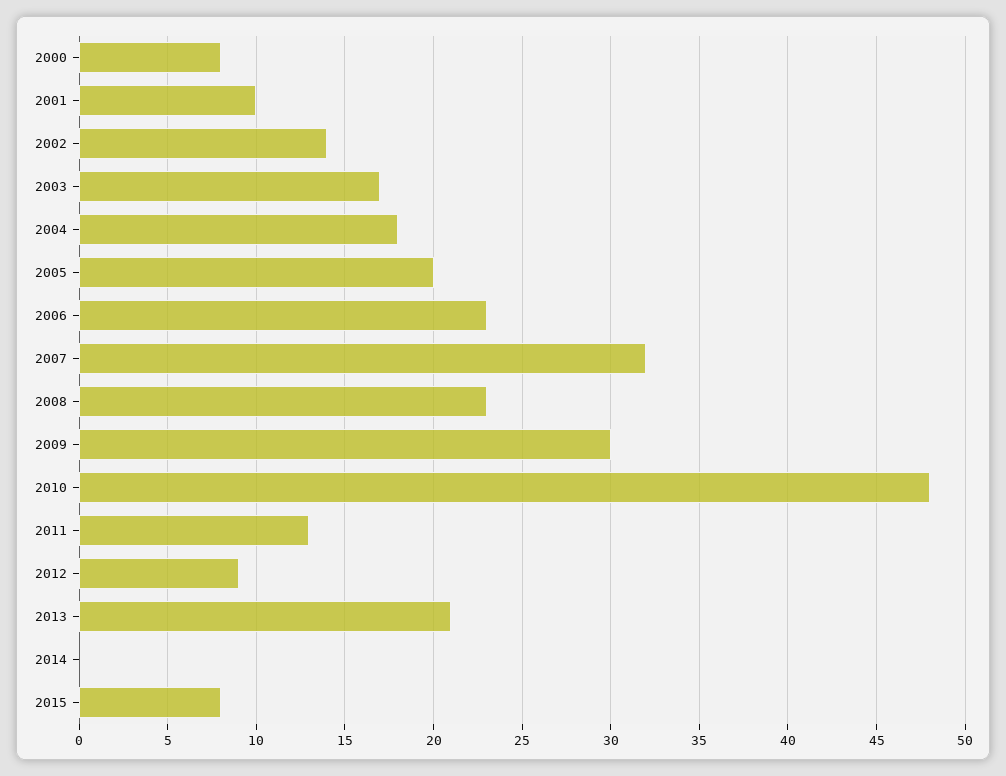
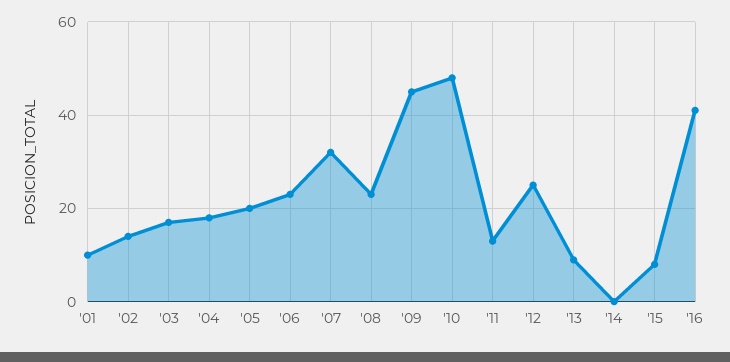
2000: 8 -> none
2009: 30 -> 45
2012: 9 -> 25
2013: 21 -> 10
'16: none -> 40

